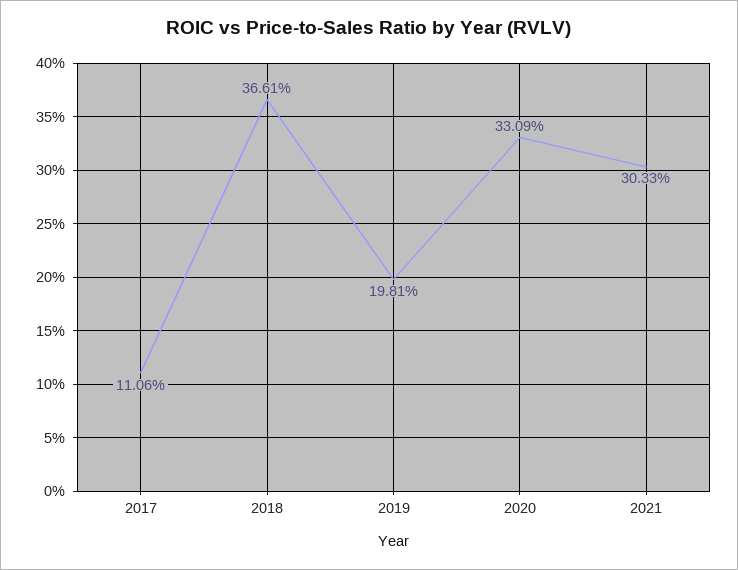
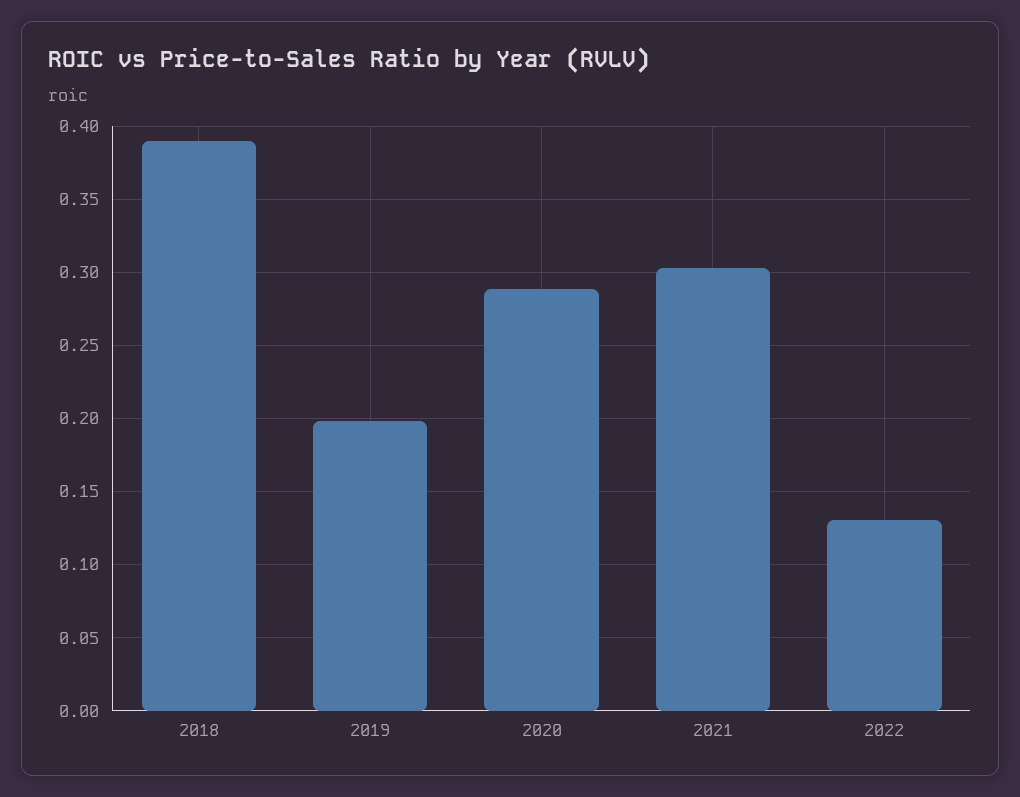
2017: 0.1106 -> none
2018: 0.3661 -> 0.39
2020: 0.3309 -> 0.29
2022: none -> 0.13

